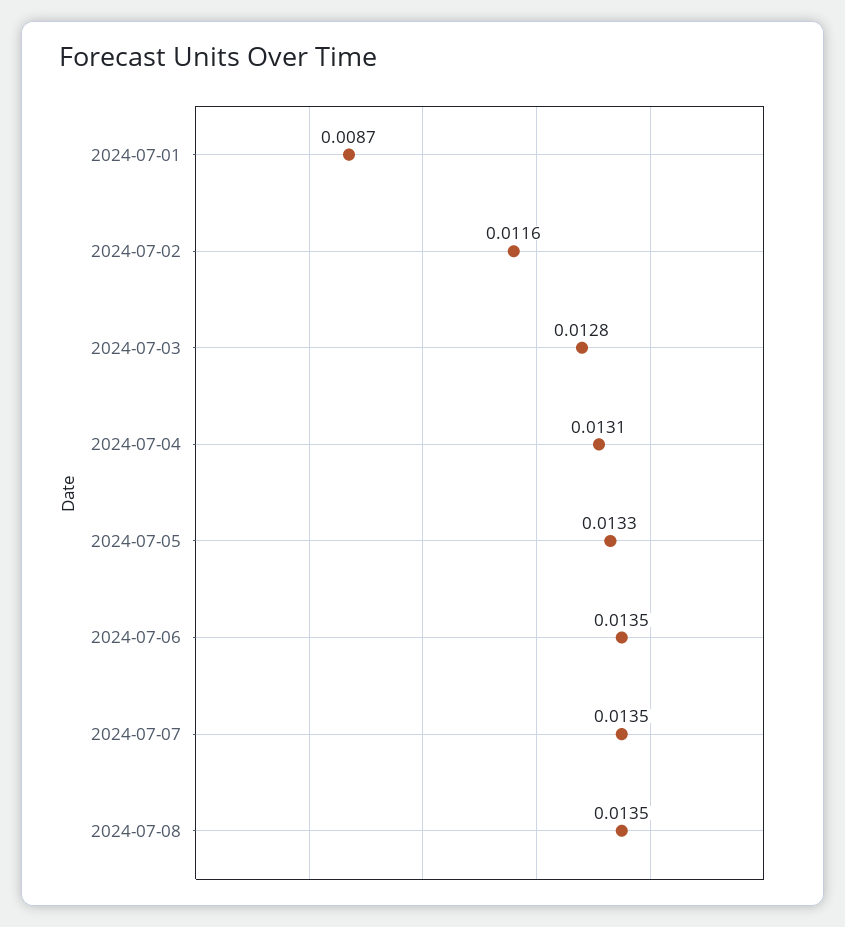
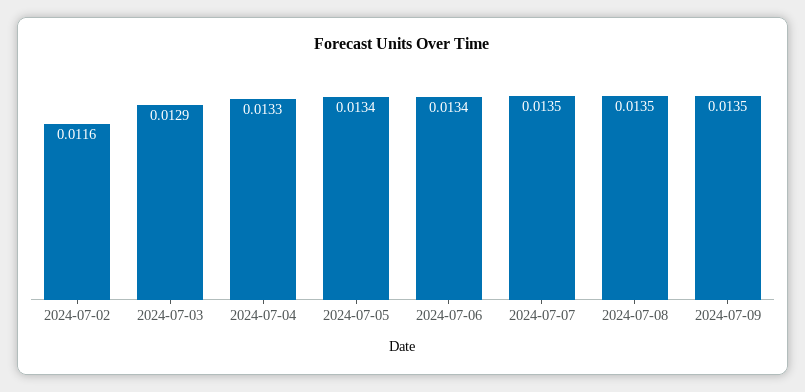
2024-07-01: 0.0087 -> none
2024-07-03: 0.0128 -> 0.0129
2024-07-04: 0.0131 -> 0.0133
2024-07-05: 0.0133 -> 0.0134
2024-07-06: 0.0135 -> 0.0134
2024-07-09: none -> 0.0135

